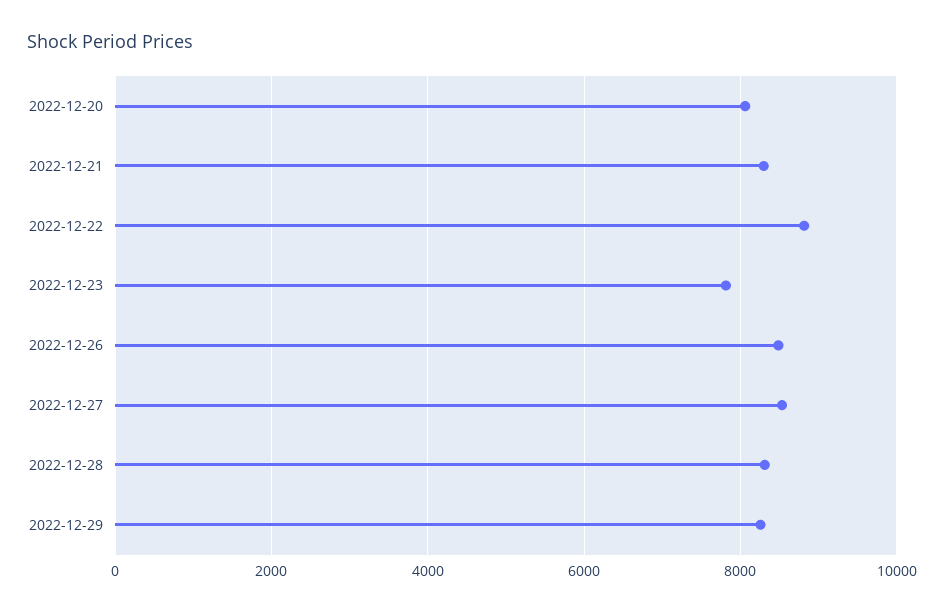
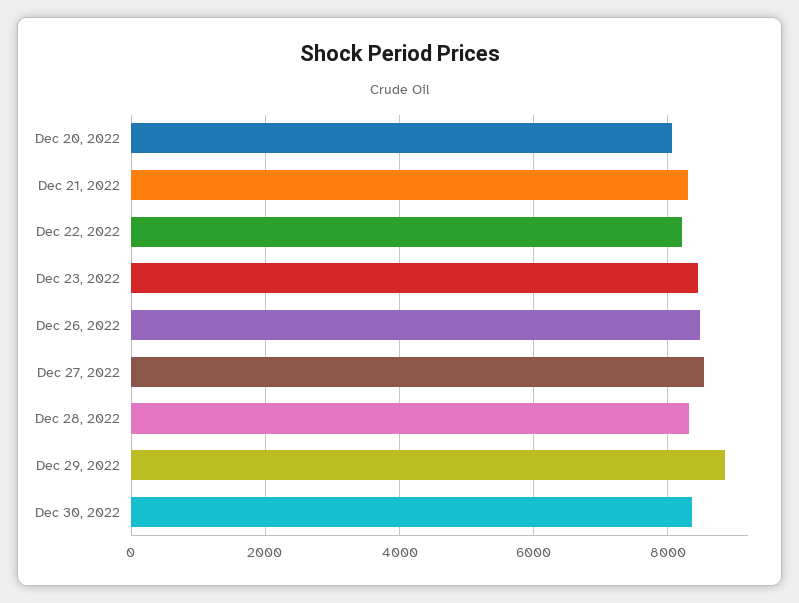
2022-12-22: 8800 -> 8200
2022-12-23: 7800 -> 8400
2022-12-29: 8200 -> 8800
Dec 30, 2022: none -> 8400

